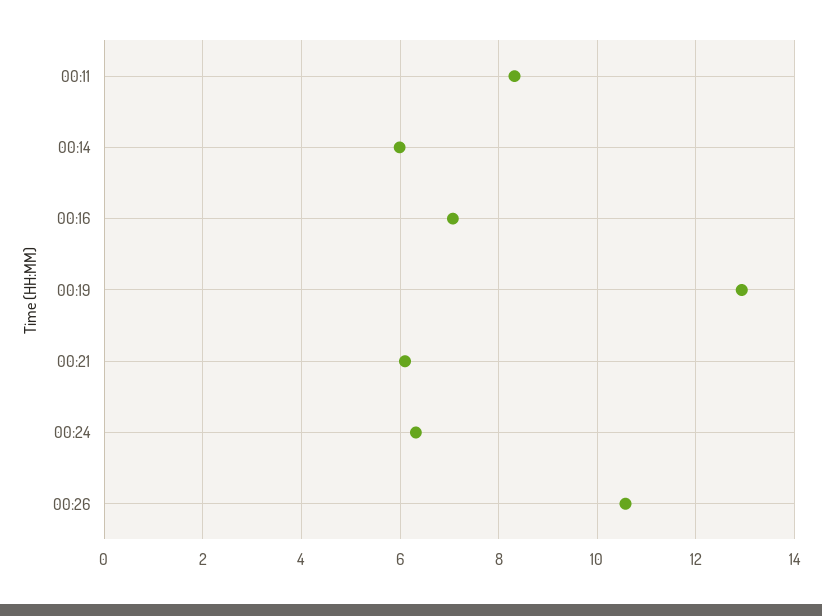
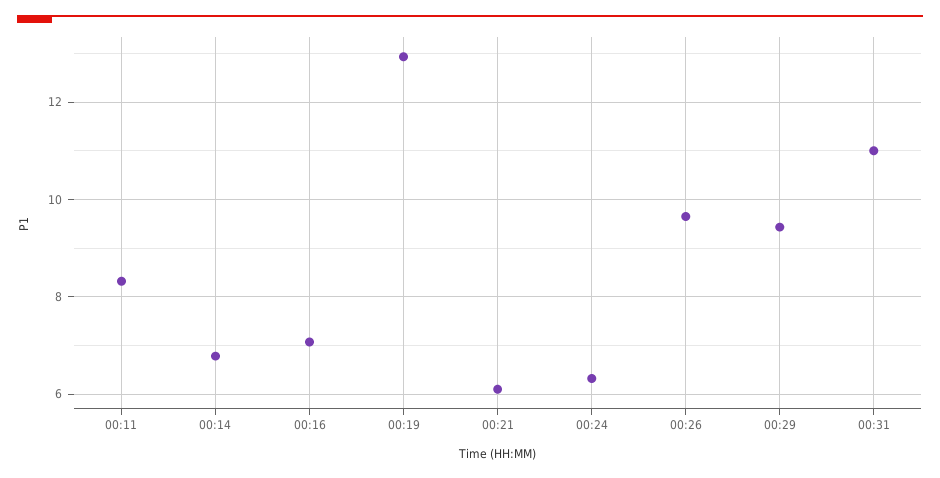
00:14: 6 -> 6.8
00:26: 10.6 -> 9.6
00:29: none -> 9.4
00:31: none -> 11

